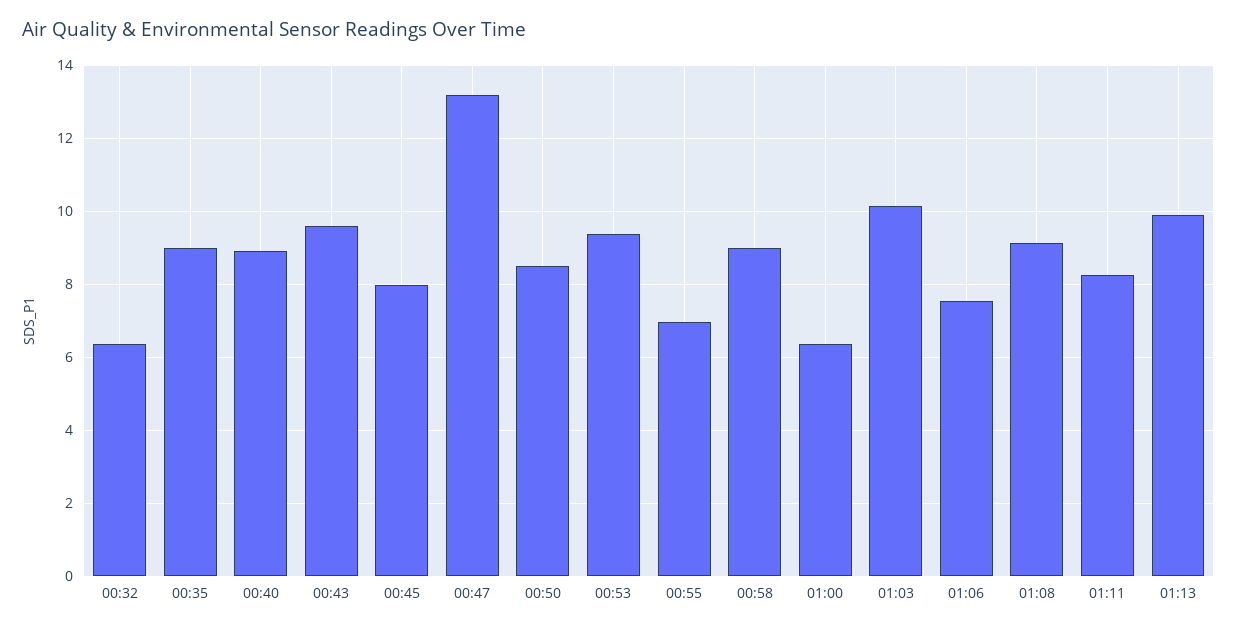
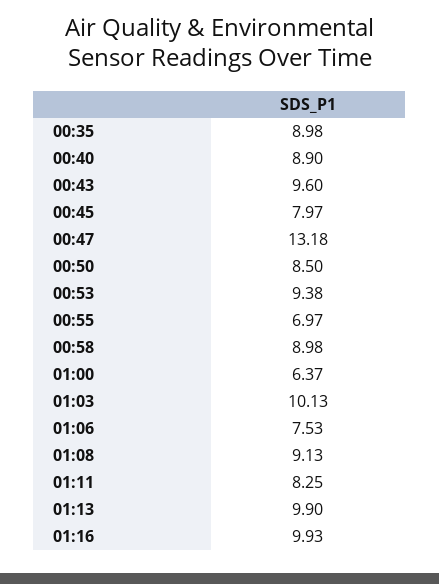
00:32: 6.4 -> none
01:16: none -> 9.93

